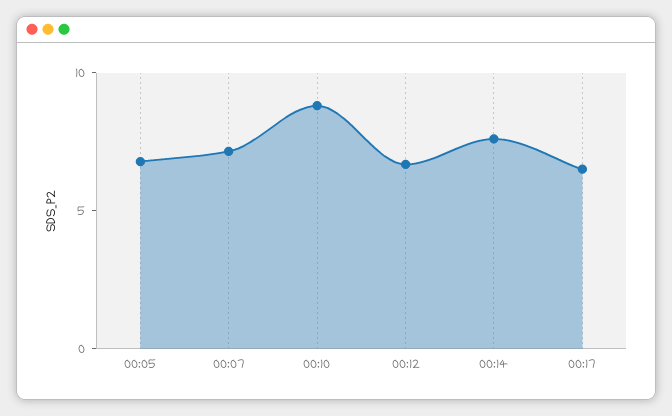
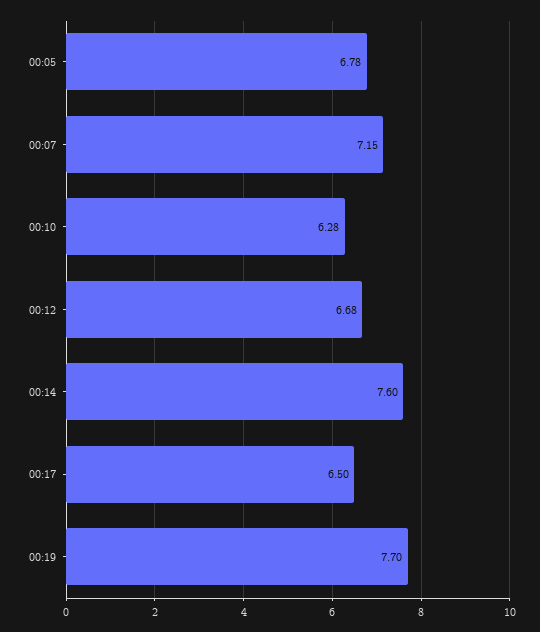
00:10: 9 -> 6.28
00:19: none -> 7.7

